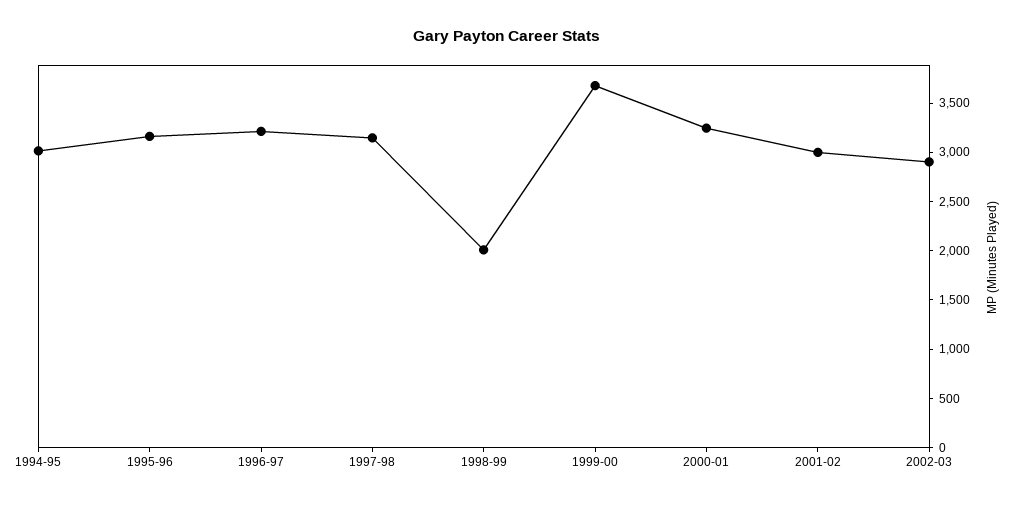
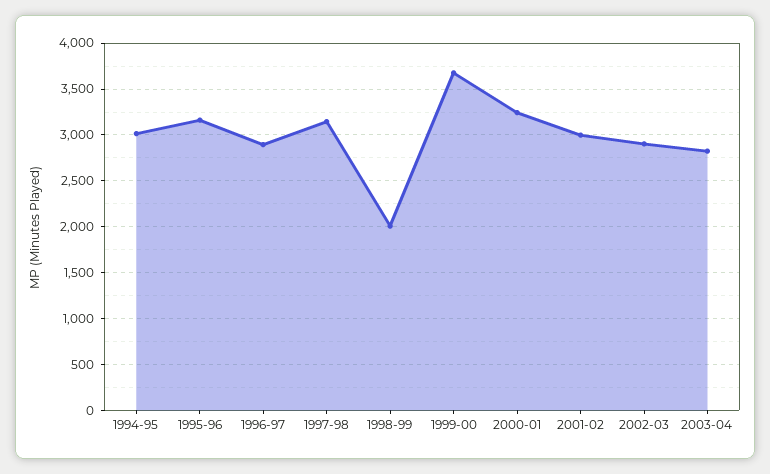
1996-97: 3200 -> 2900
2003-04: none -> 2800

